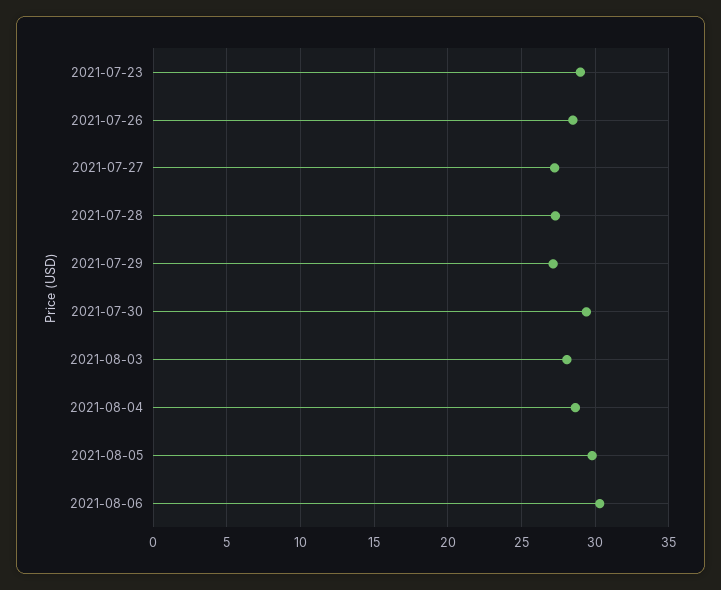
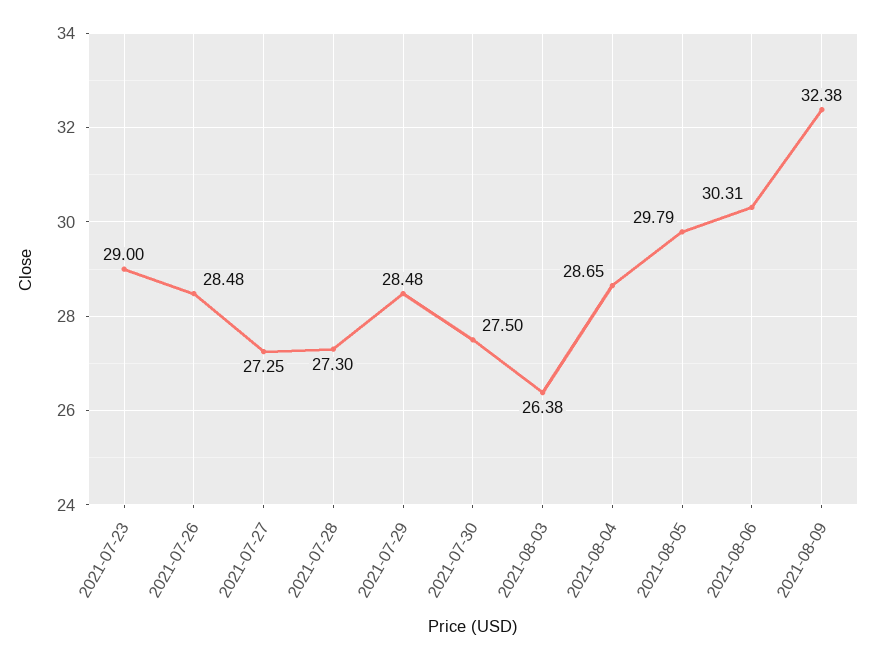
2021-07-29: 27 -> 28.48
2021-07-30: 29.5 -> 27.5
2021-08-03: 28 -> 26.38
2021-08-09: none -> 32.38

